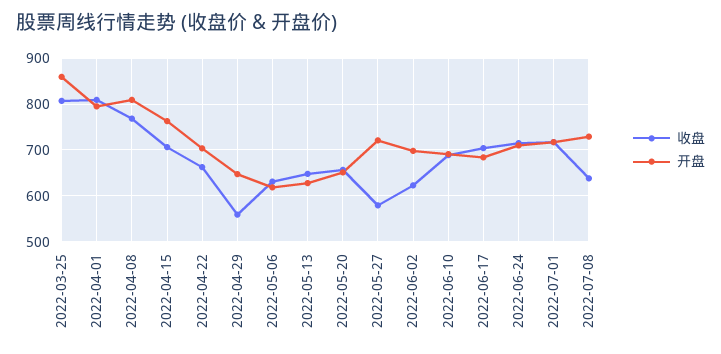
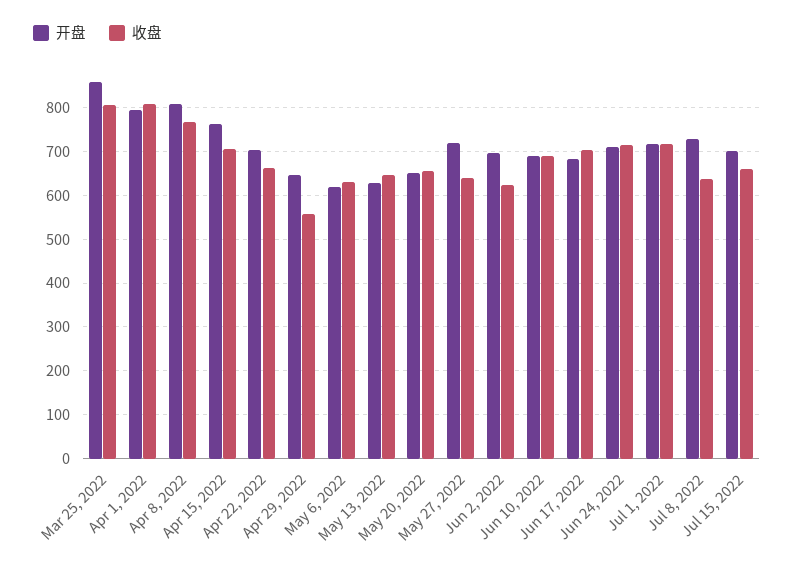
收盘, 2022-05-27: 580 -> 640
开盘, Jul 15, 2022: none -> 700
收盘, Jul 15, 2022: none -> 660

